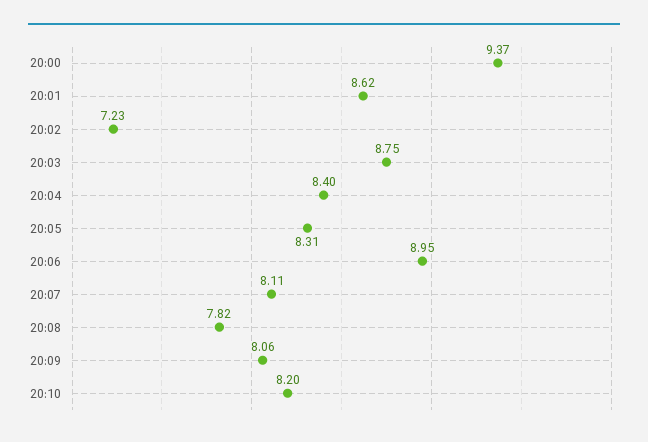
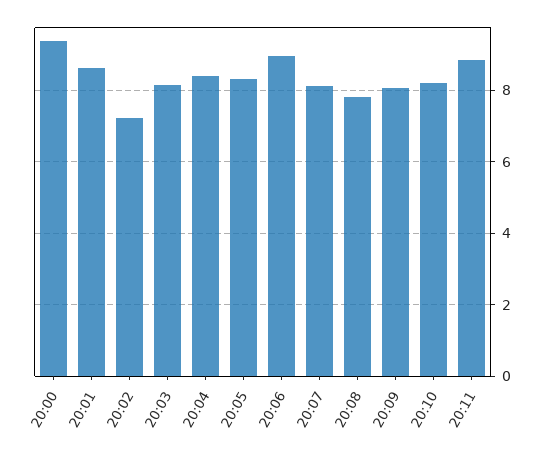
20:03: 8.75 -> 8.2
20:11: none -> 8.8

